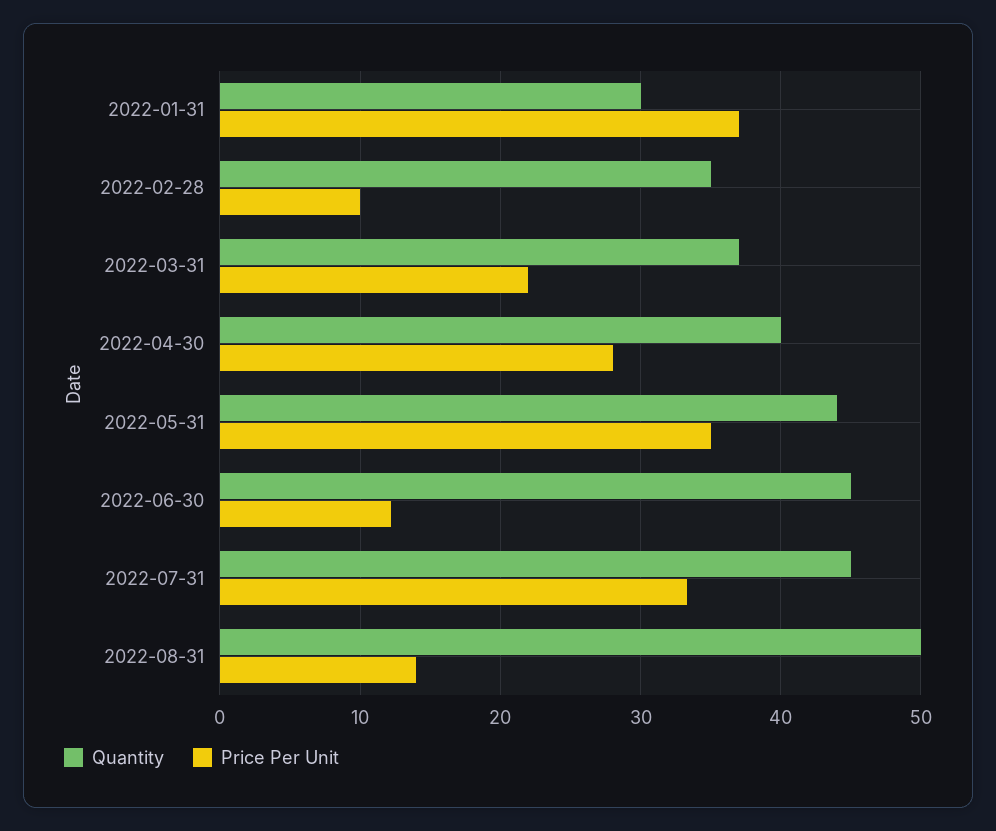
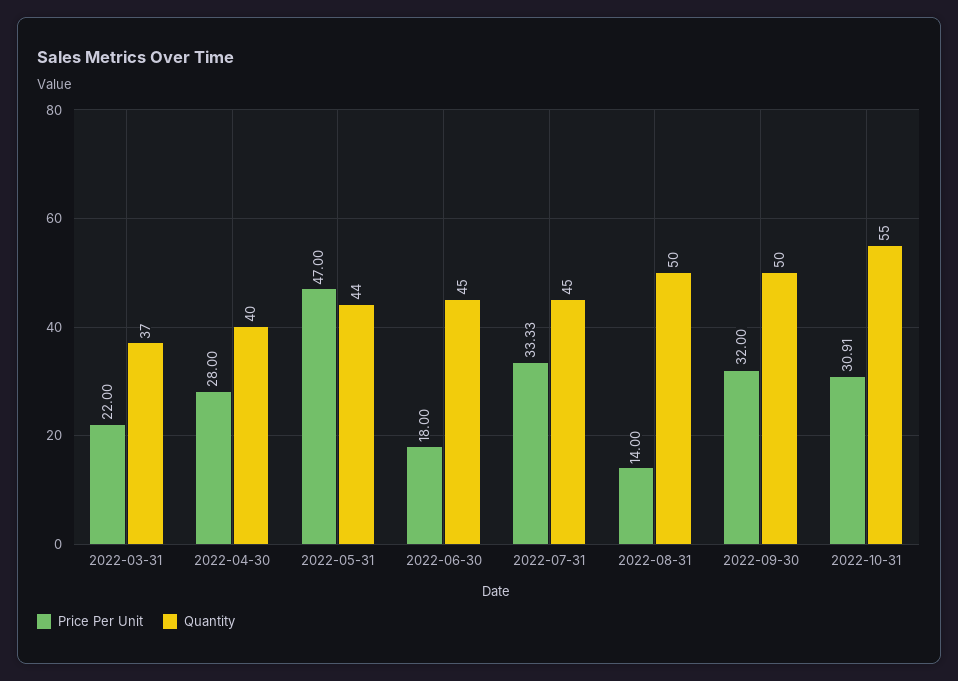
Quantity, 2022-01-31: 30 -> none
Price Per Unit, 2022-01-31: 37 -> none
Quantity, 2022-02-28: 35 -> none
Price Per Unit, 2022-02-28: 10 -> none
Price Per Unit, 2022-05-31: 35 -> 47
Price Per Unit, 2022-06-30: 12 -> 18
Price Per Unit, 2022-09-30: none -> 32
Quantity, 2022-09-30: none -> 50
Price Per Unit, 2022-10-31: none -> 30.91
Quantity, 2022-10-31: none -> 55

